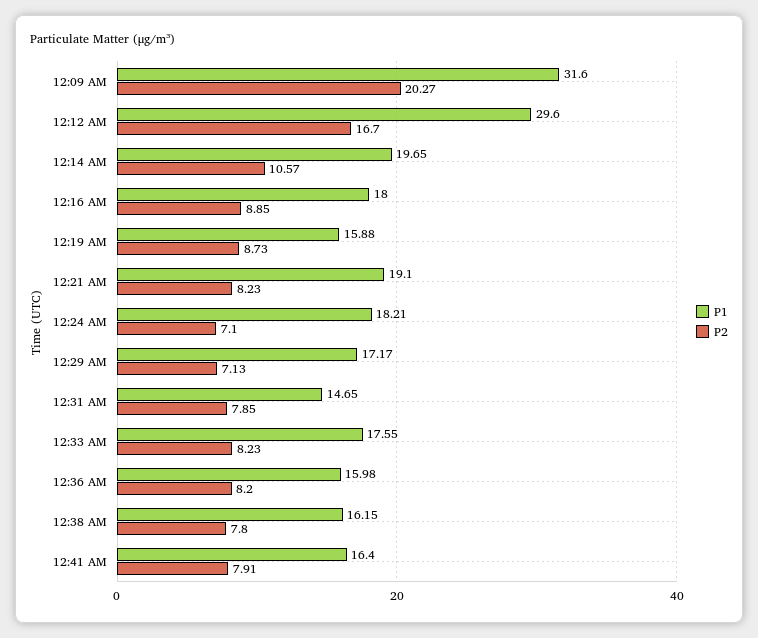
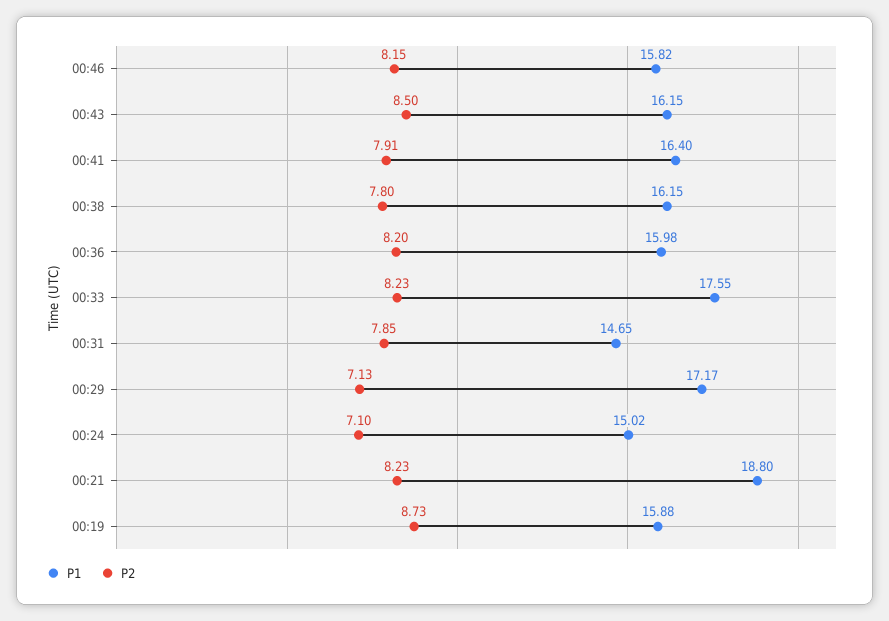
P1, 12:09 AM: 31.6 -> none
P2, 12:09 AM: 20.27 -> none
P1, 12:12 AM: 29.6 -> none
P2, 12:12 AM: 16.7 -> none
P1, 12:14 AM: 19.65 -> none
P2, 12:14 AM: 10.57 -> none
P1, 12:16 AM: 18 -> none
P2, 12:16 AM: 8.85 -> none
P1, 12:21 AM: 19.1 -> 18.8
P1, 12:24 AM: 18.21 -> 15.02
P1, 00:46: none -> 15.82
P2, 00:46: none -> 8.15
P1, 00:43: none -> 16.15
P2, 00:43: none -> 8.5

